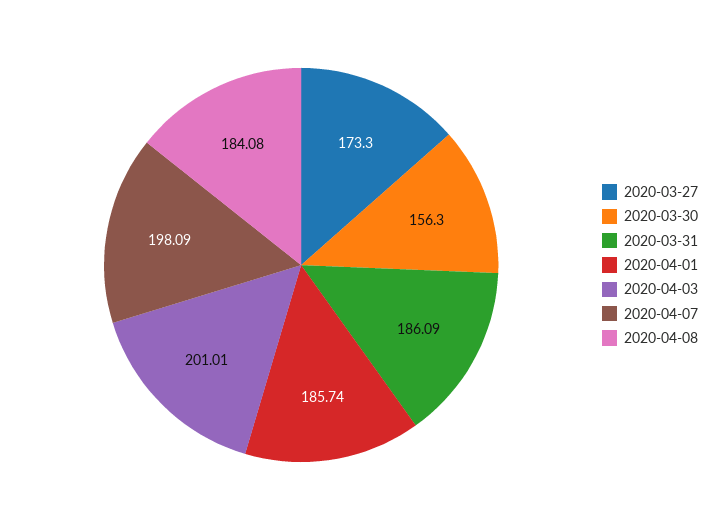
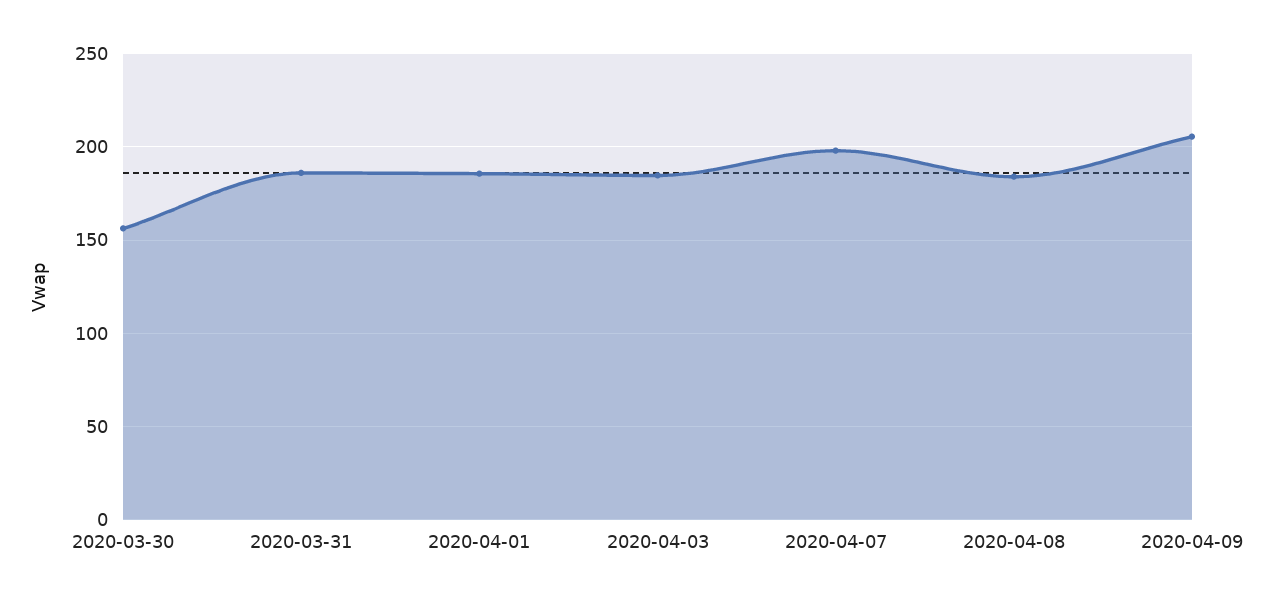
2020-03-27: 173.3 -> none
2020-04-03: 201.01 -> 185
2020-04-09: none -> 205

